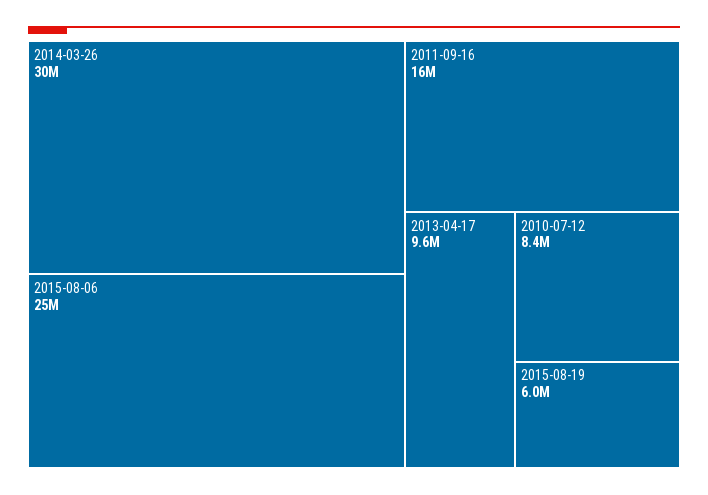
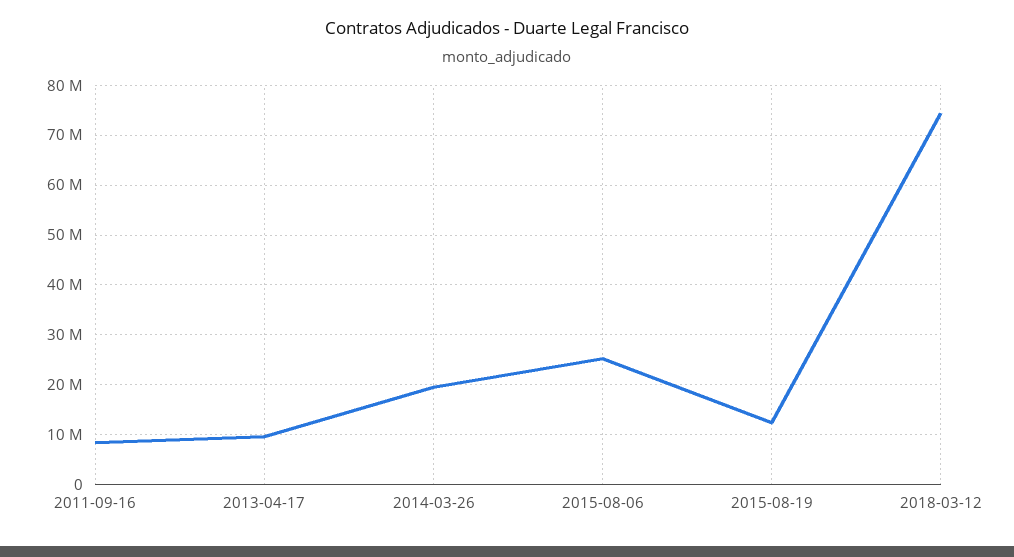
2014-03-26: 30000000 -> 20000000
2011-09-16: 16000000 -> 8000000
2010-07-12: 8400000 -> none
2015-08-19: 6000000 -> 12000000
2018-03-12: none -> 74000000

